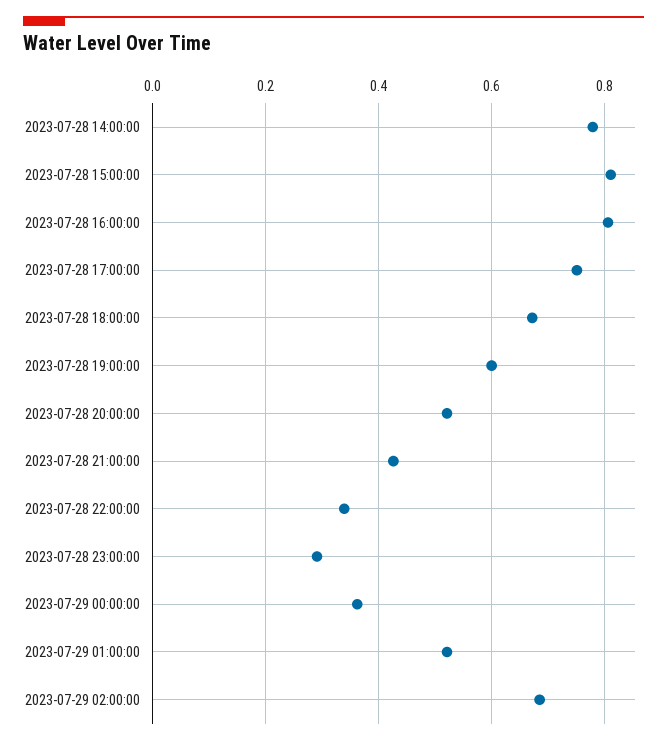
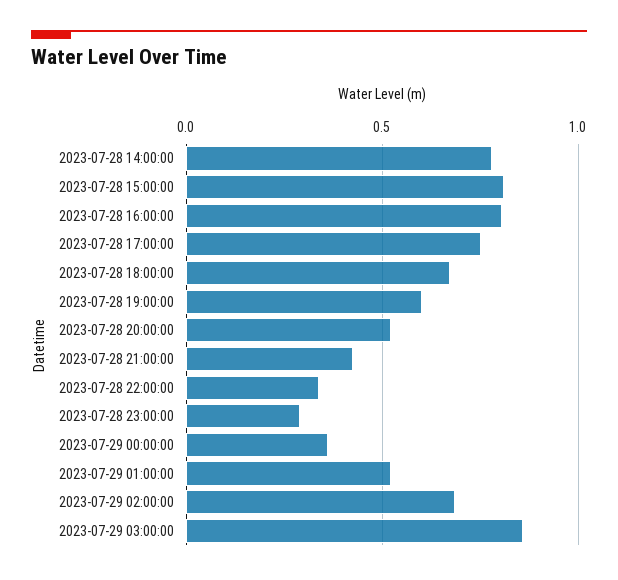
2023-07-29 03:00:00: none -> 0.85

